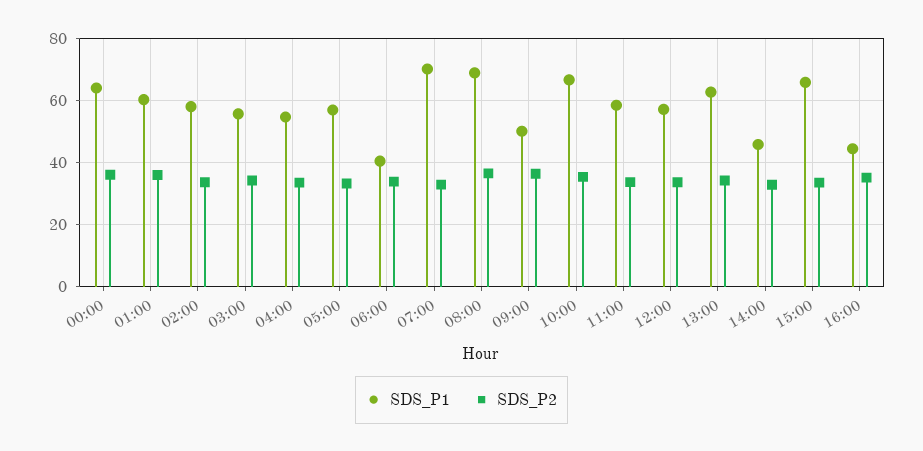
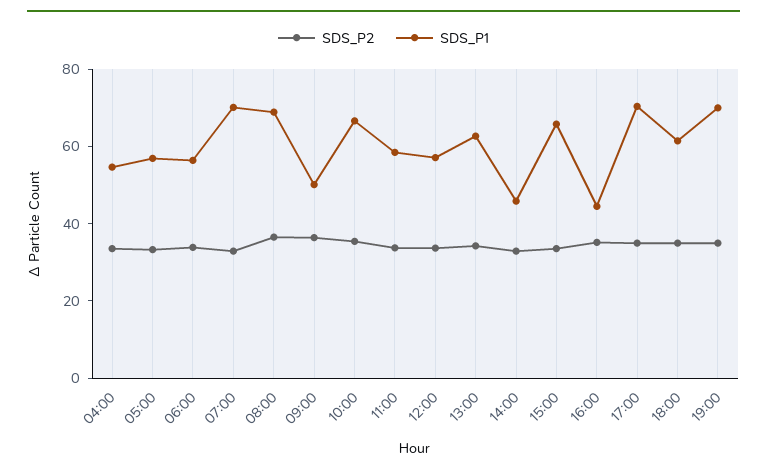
SDS_P1, 00:00: 64 -> none
SDS_P2, 00:00: 36 -> none
SDS_P1, 01:00: 60 -> none
SDS_P2, 01:00: 36 -> none
SDS_P1, 02:00: 58 -> none
SDS_P2, 02:00: 34 -> none
SDS_P1, 03:00: 56 -> none
SDS_P2, 03:00: 34 -> none
SDS_P1, 06:00: 40 -> 55
SDS_P2, 17:00: none -> 35
SDS_P1, 17:00: none -> 70
SDS_P2, 18:00: none -> 35
SDS_P1, 18:00: none -> 60
SDS_P2, 19:00: none -> 35
SDS_P1, 19:00: none -> 70

